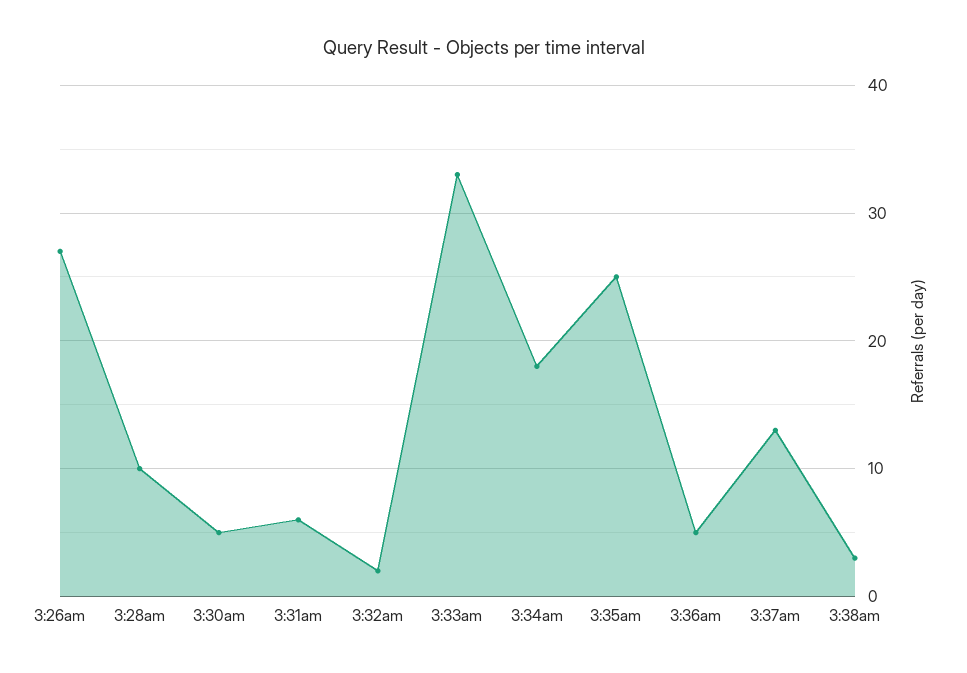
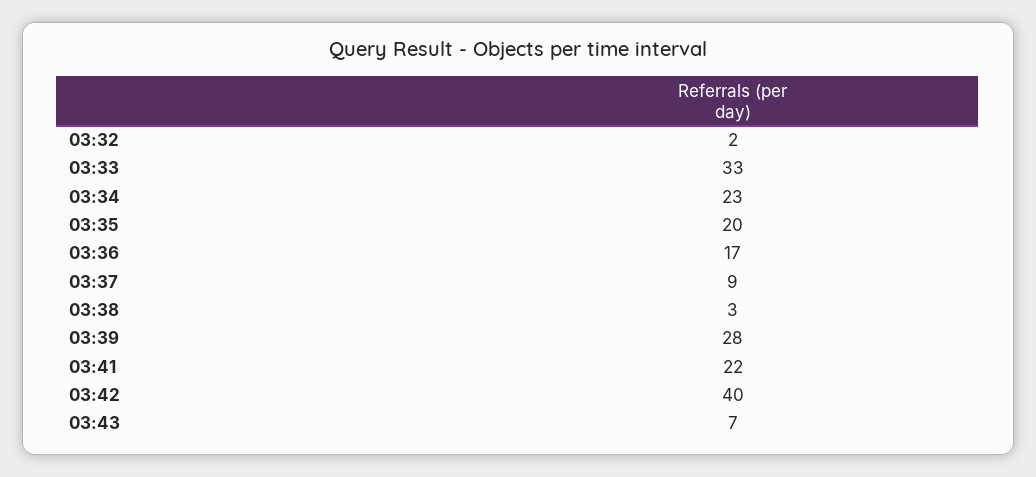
3:26am: 27 -> none
3:28am: 10 -> none
3:30am: 5 -> none
3:31am: 6 -> none
3:34am: 18 -> 23
3:35am: 25 -> 20
3:36am: 5 -> 17
3:37am: 13 -> 9
03:39: none -> 28
03:41: none -> 22
03:42: none -> 40
03:43: none -> 7

